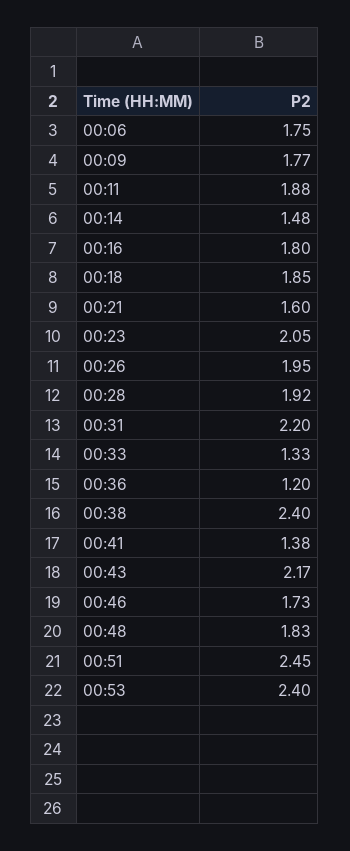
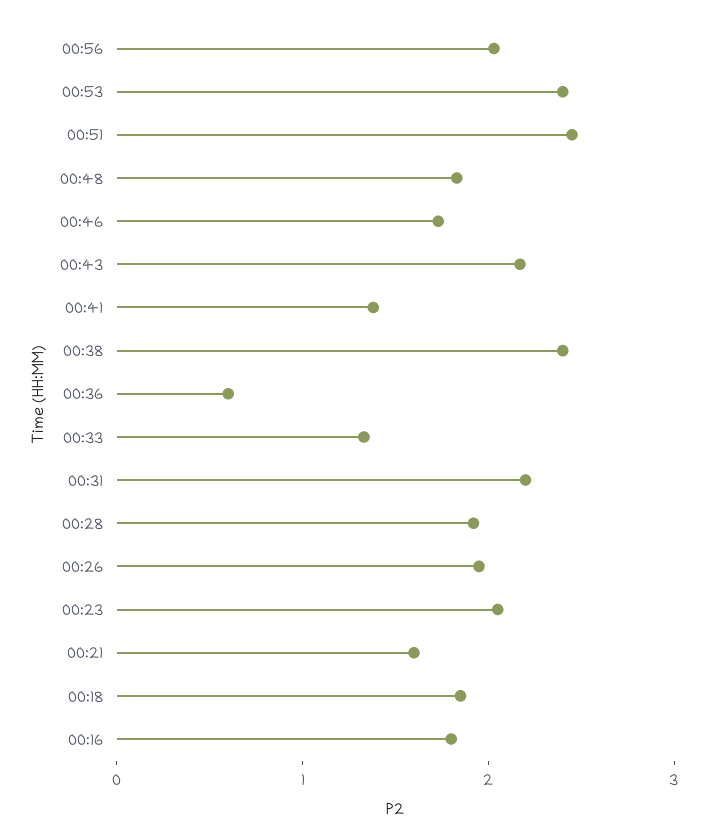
00:06: 1.75 -> none
00:09: 1.77 -> none
00:11: 1.88 -> none
00:14: 1.48 -> none
00:36: 1.2 -> 0.6
00:56: none -> 2

